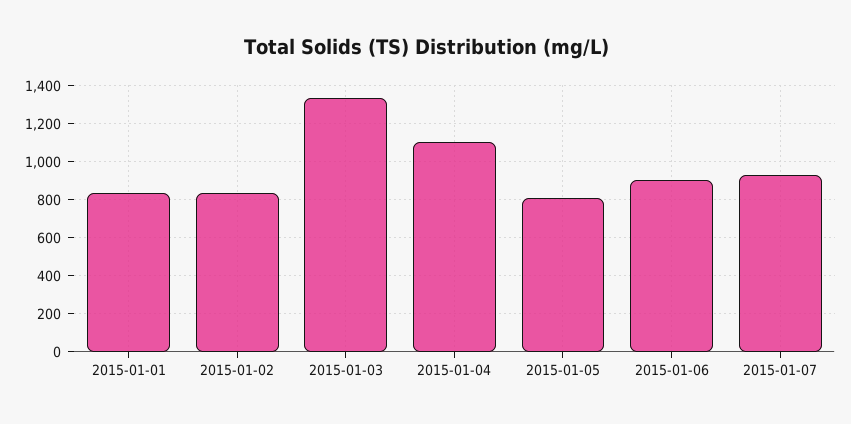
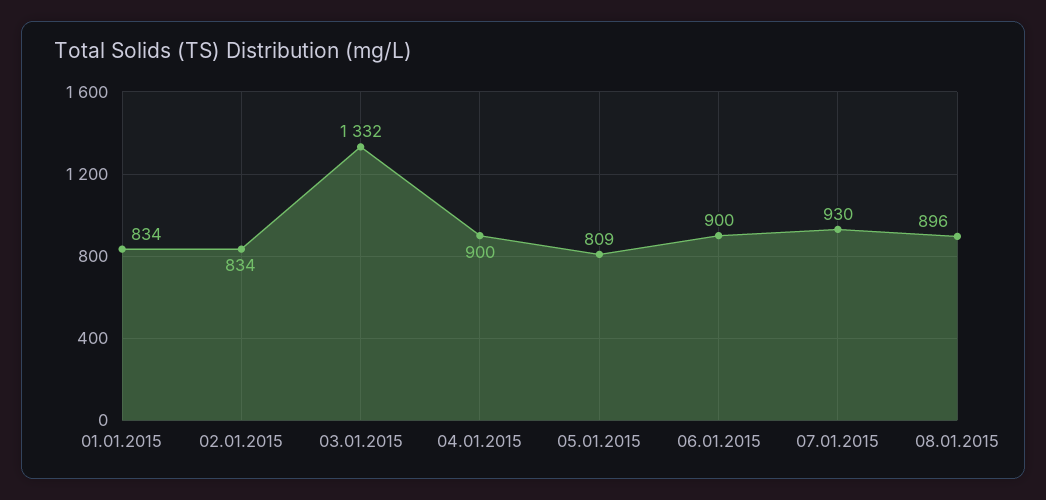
2015-01-04: 1100 -> 900
08.01.2015: none -> 896

